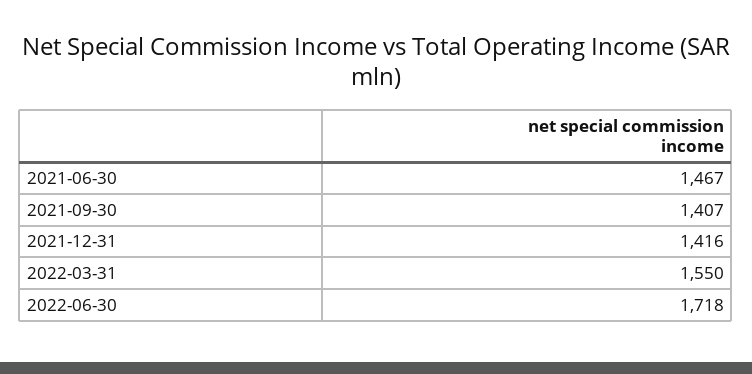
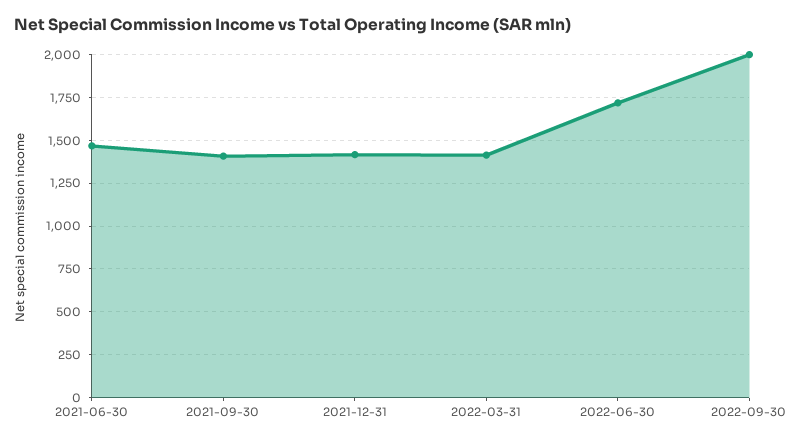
2022-03-31: 1550 -> 1400
2022-09-30: none -> 2000

